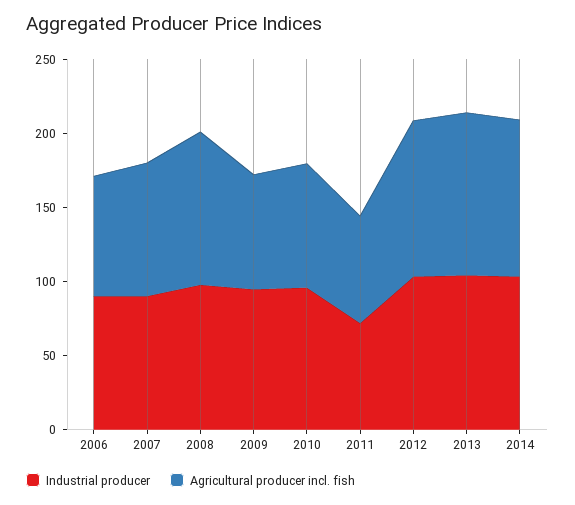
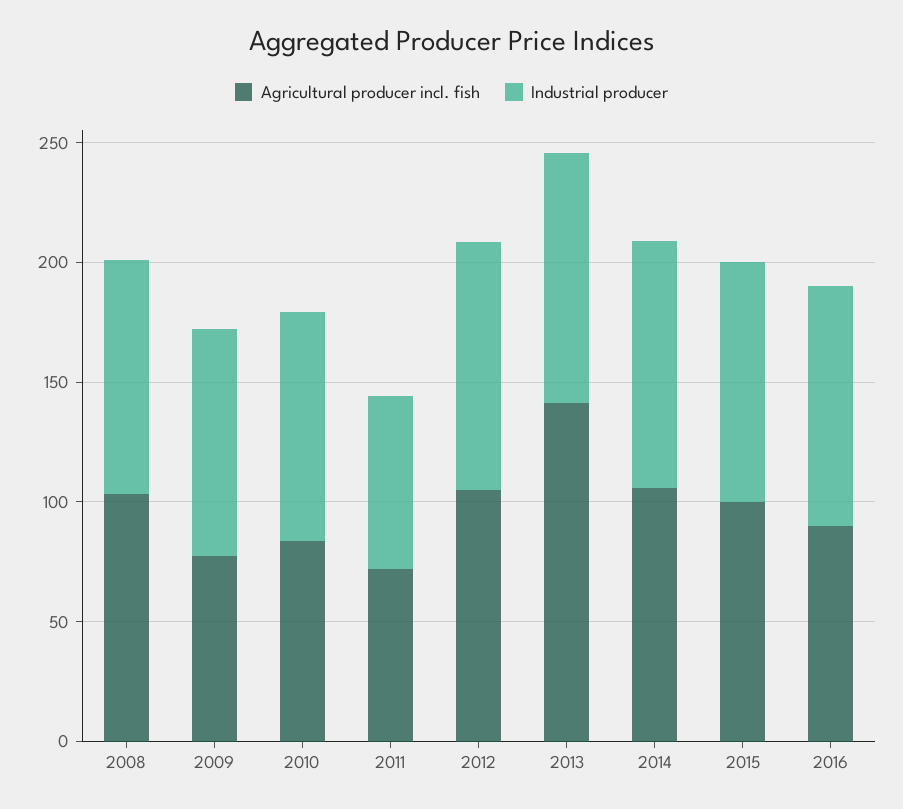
Industrial producer, 2006: 90 -> none
Agricultural producer incl. fish, 2006: 80 -> none
Industrial producer, 2007: 90 -> none
Agricultural producer incl. fish, 2007: 90 -> none
Agricultural producer incl. fish, 2013: 110 -> 140
Agricultural producer incl. fish, 2015: none -> 100
Industrial producer, 2015: none -> 100
Agricultural producer incl. fish, 2016: none -> 90
Industrial producer, 2016: none -> 100

